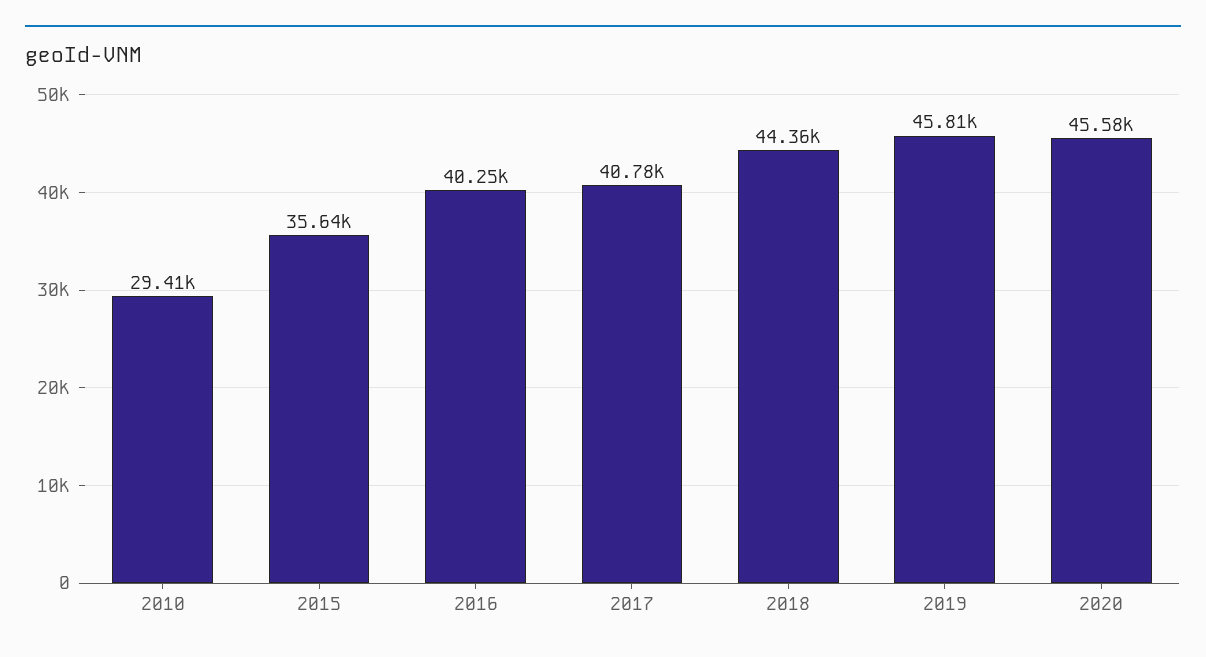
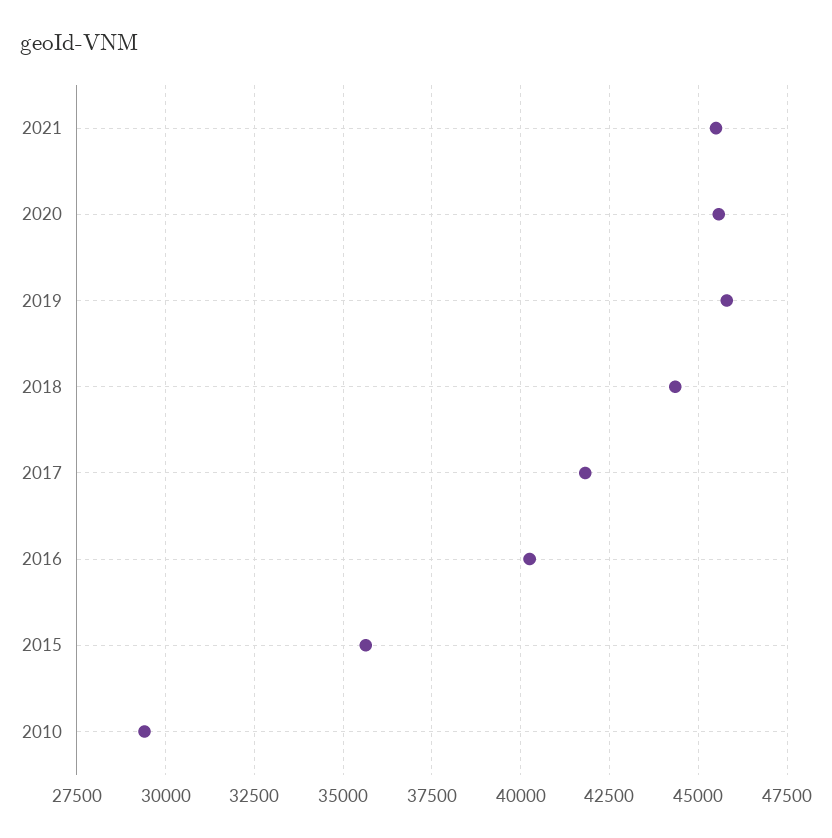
2017: 40780 -> 41750
2021: none -> 45500

